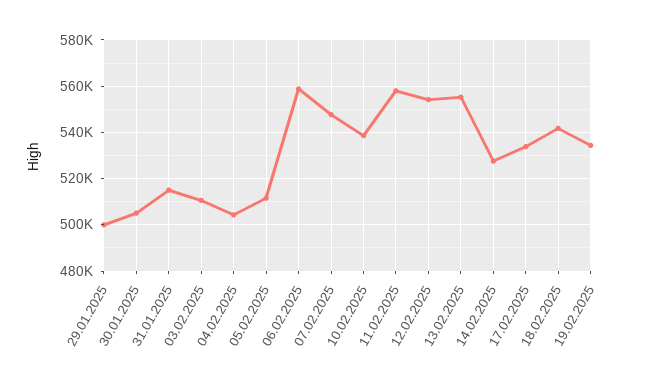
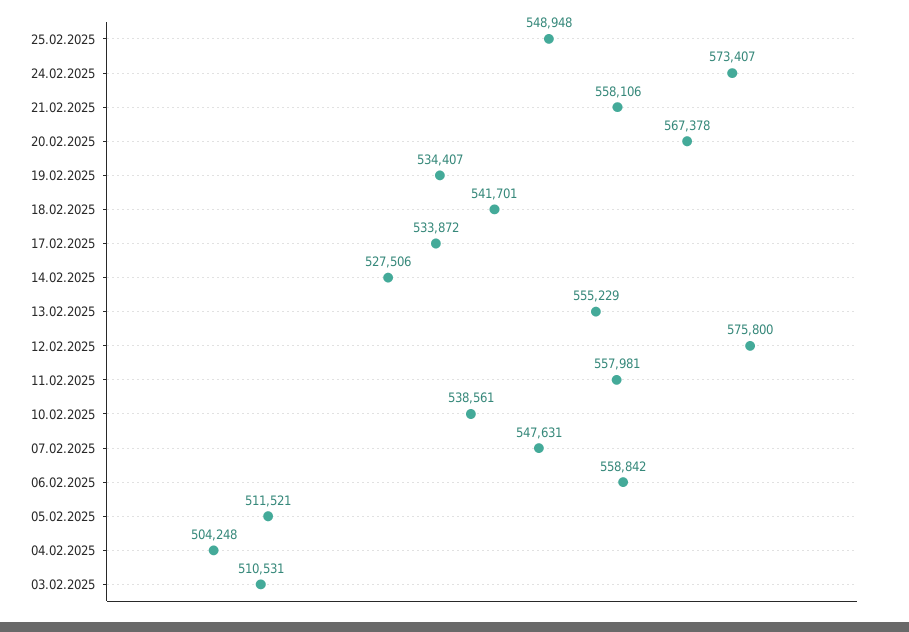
29.01.2025: 500000 -> none
30.01.2025: 505000 -> none
31.01.2025: 515000 -> none
12.02.2025: 555000 -> 575800
25.02.2025: none -> 548948
24.02.2025: none -> 573407
21.02.2025: none -> 558106
20.02.2025: none -> 567378

